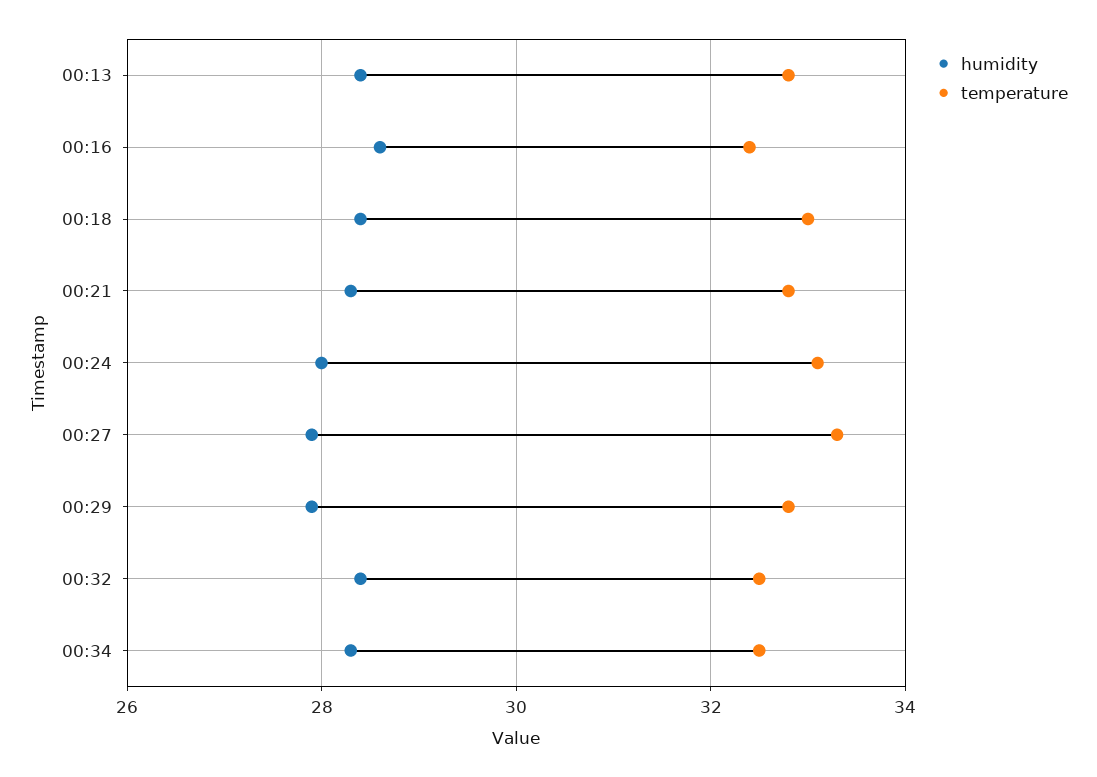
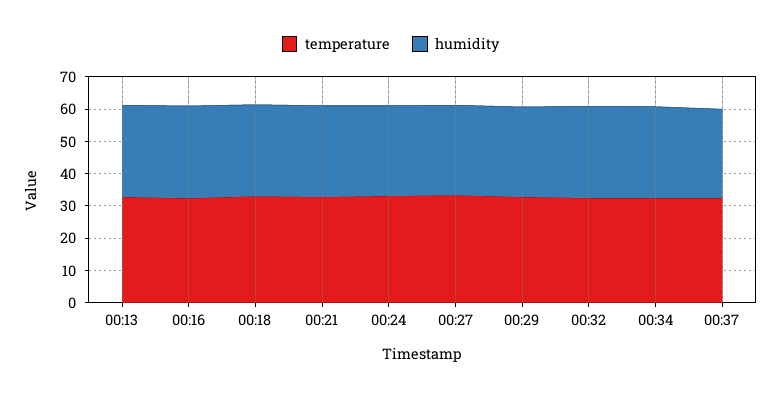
temperature, 00:37: none -> 32.5
humidity, 00:37: none -> 27.5

